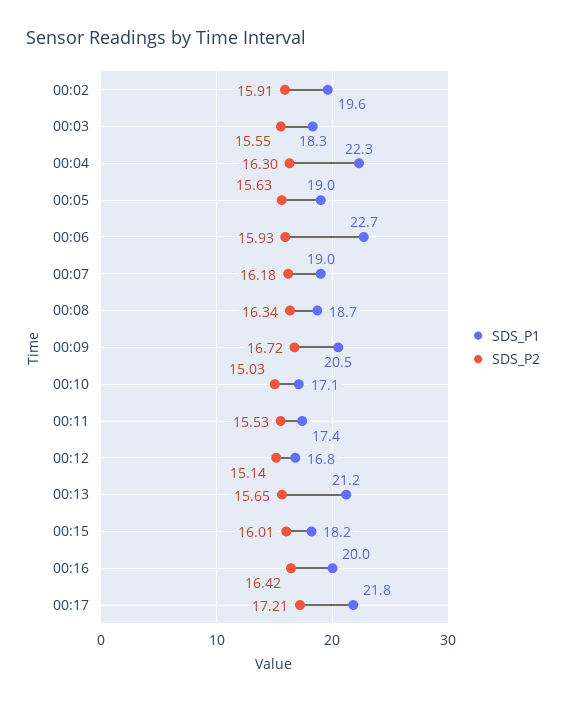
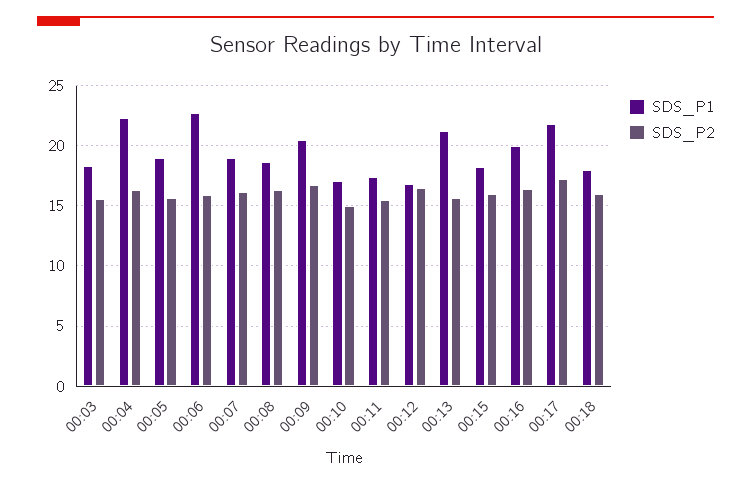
SDS_P1, 00:02: 19.6 -> none
SDS_P2, 00:02: 15.91 -> none
SDS_P2, 00:12: 15.14 -> 16.5
SDS_P1, 00:18: none -> 18
SDS_P2, 00:18: none -> 16

